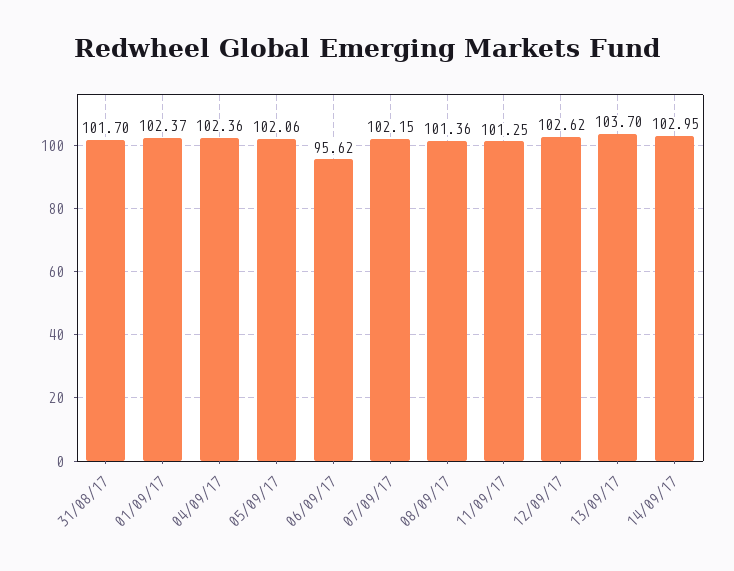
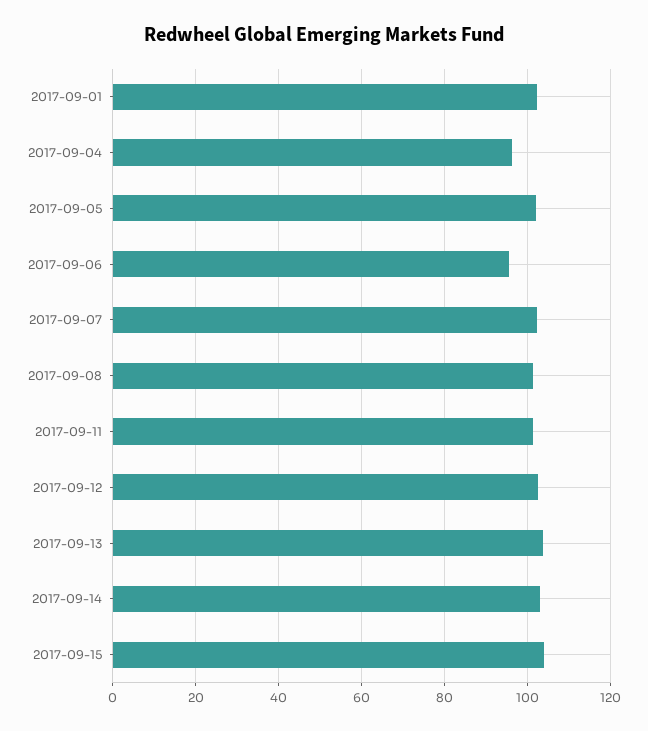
31/08/17: 101.7 -> none
04/09/17: 102.36 -> 96
2017-09-15: none -> 104

